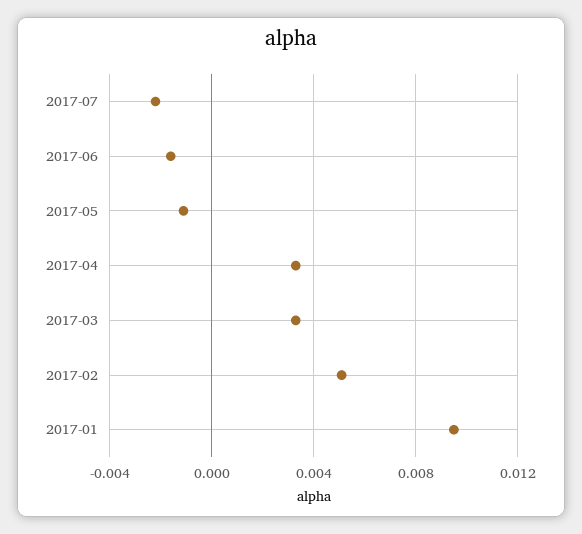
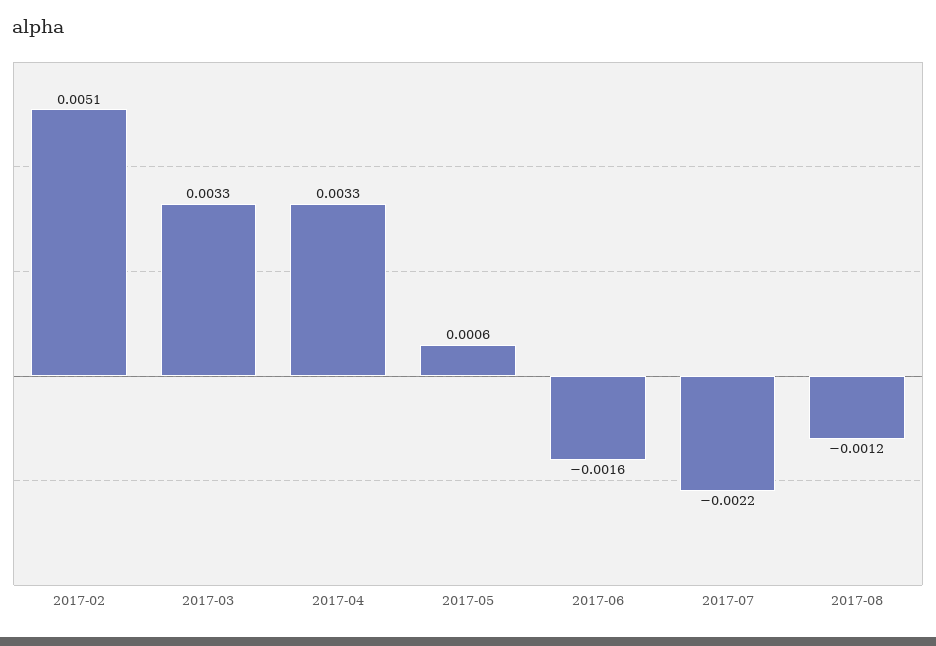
2017-05: -0.001 -> 0.0006
2017-01: 0.0095 -> none
2017-08: none -> -0.0012

